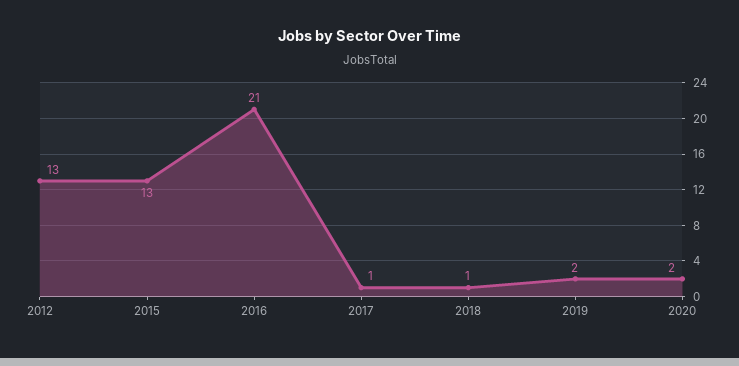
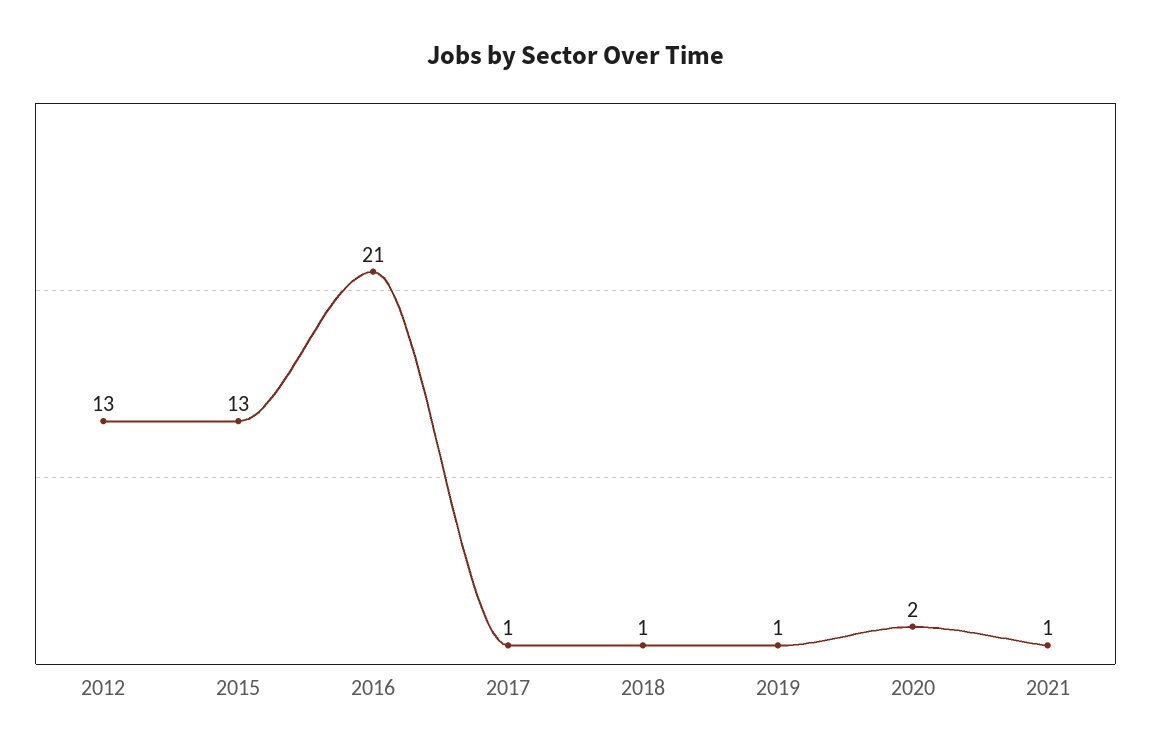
2019: 2 -> 1
2021: none -> 1

